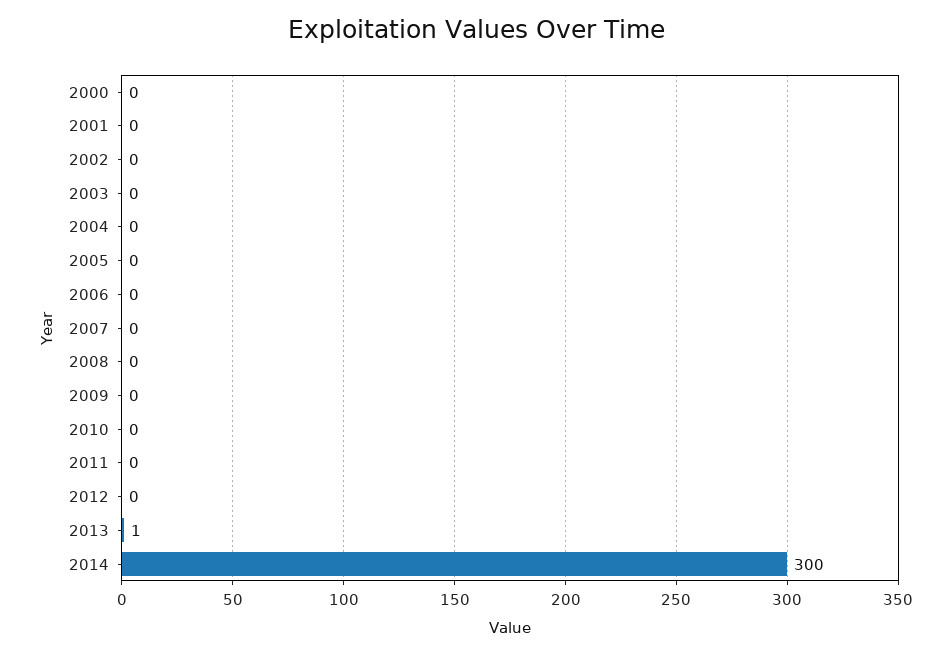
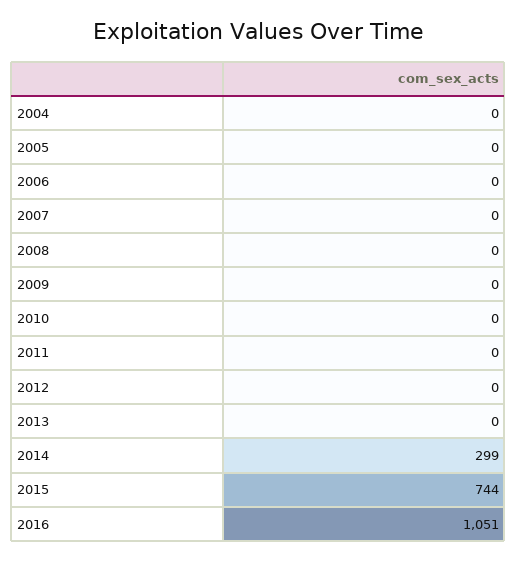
2000: 0 -> none
2001: 0 -> none
2002: 0 -> none
2003: 0 -> none
2013: 1 -> 0
2014: 300 -> 299
2015: none -> 744
2016: none -> 1051

